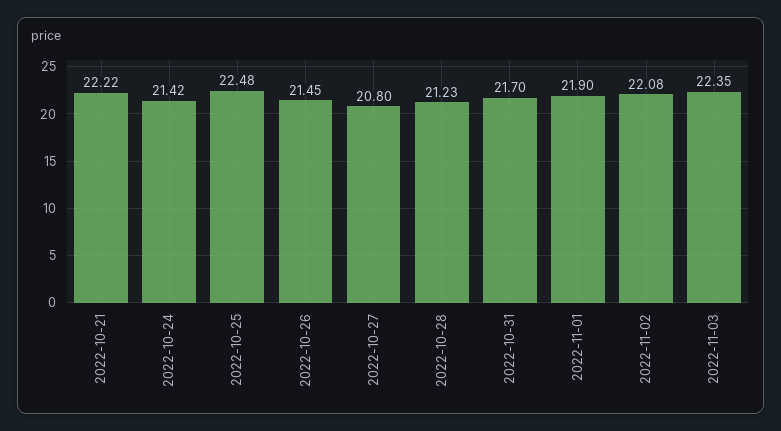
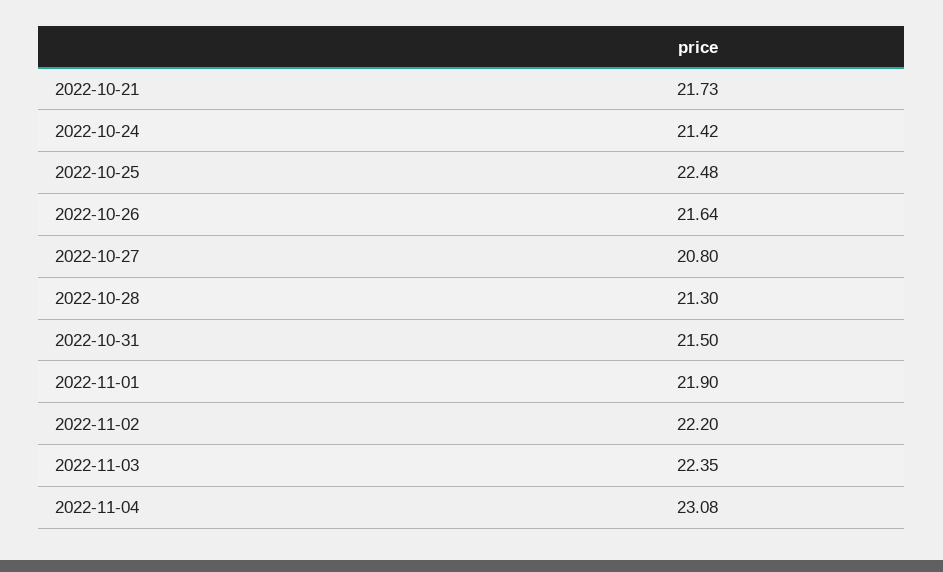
2022-10-21: 22.22 -> 21.73
2022-10-26: 21.45 -> 21.64
2022-10-28: 21.23 -> 21.3
2022-10-31: 21.7 -> 21.5
2022-11-02: 22.08 -> 22.2
2022-11-04: none -> 23.08

